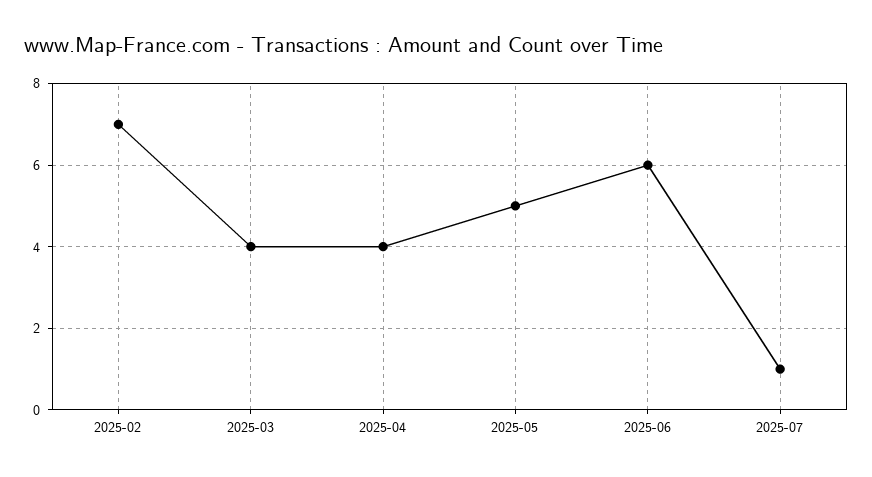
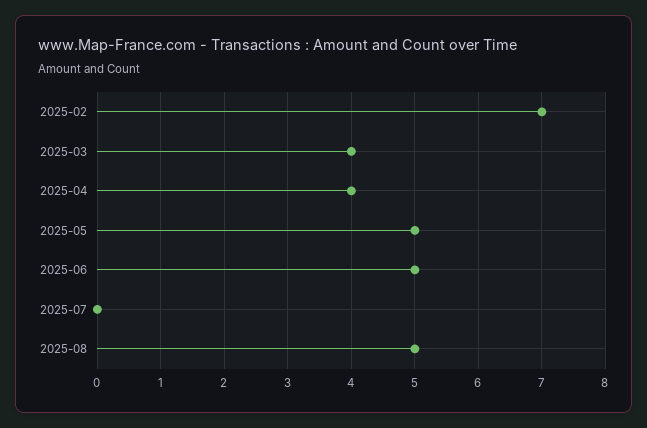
2025-06: 6 -> 5
2025-07: 1 -> 0
2025-08: none -> 5

